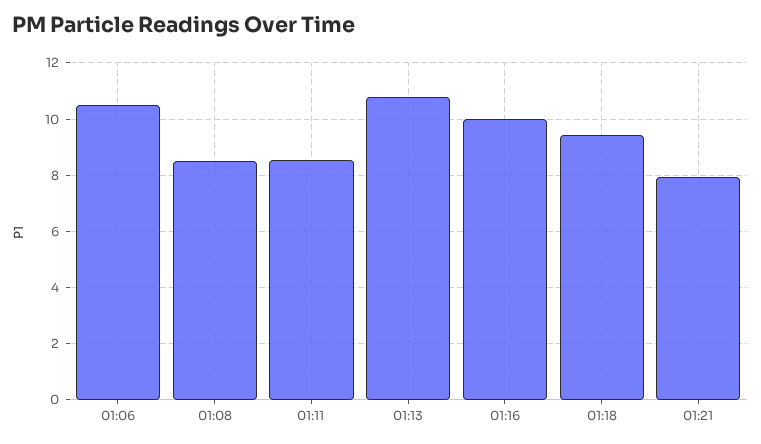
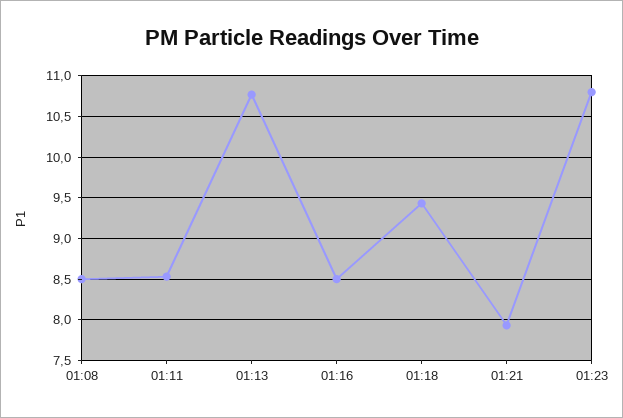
01:06: 10.5 -> none
01:16: 10 -> 8.5
01:23: none -> 10.8

